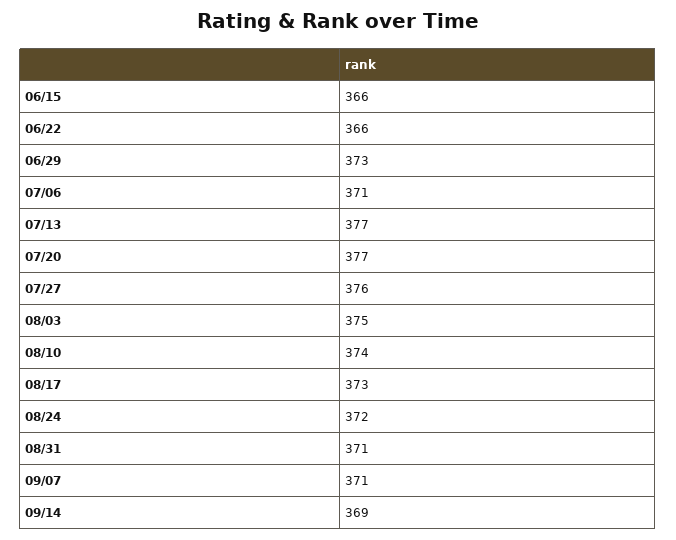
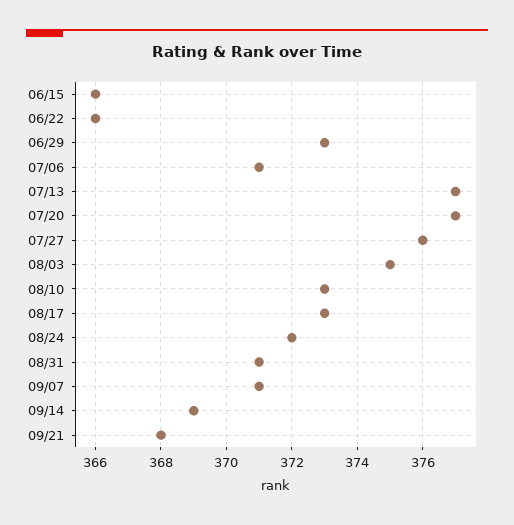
08/10: 374 -> 373
09/21: none -> 368

